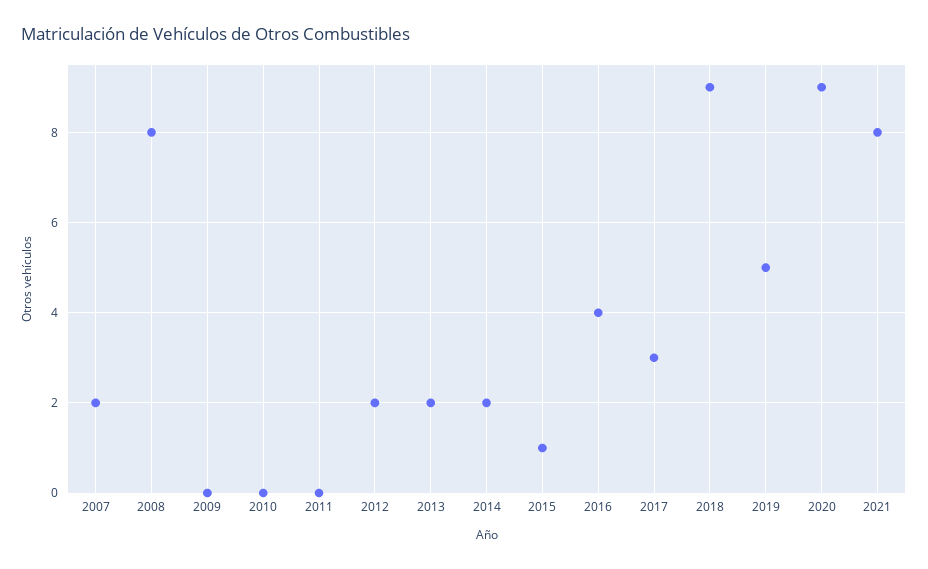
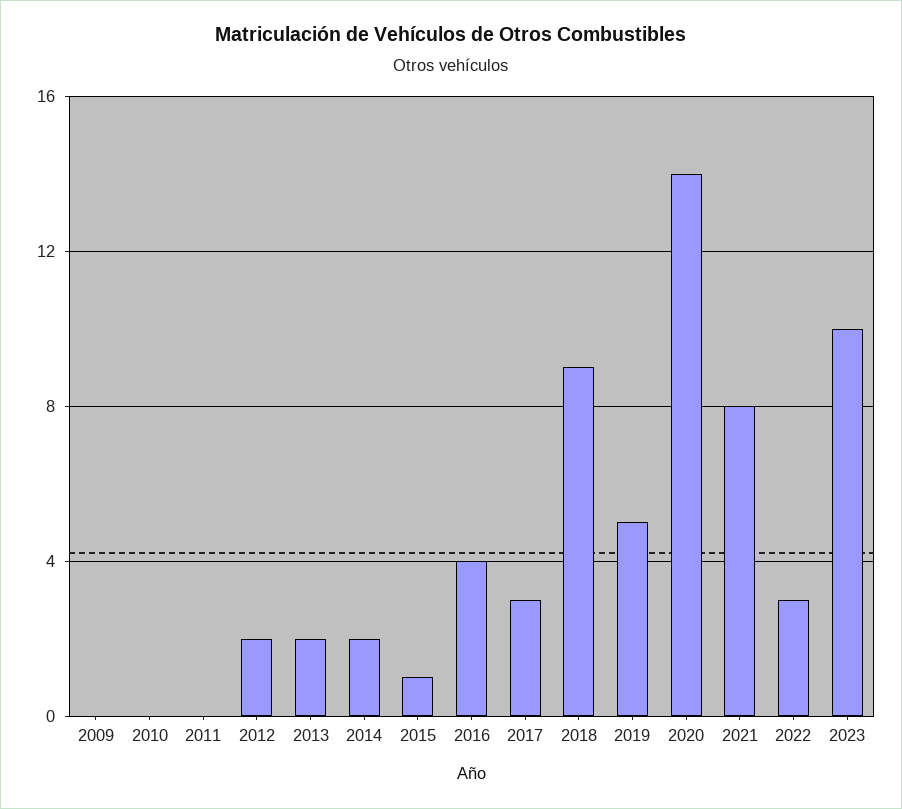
2007: 2 -> none
2008: 8 -> none
2020: 9 -> 14
2022: none -> 3
2023: none -> 10

